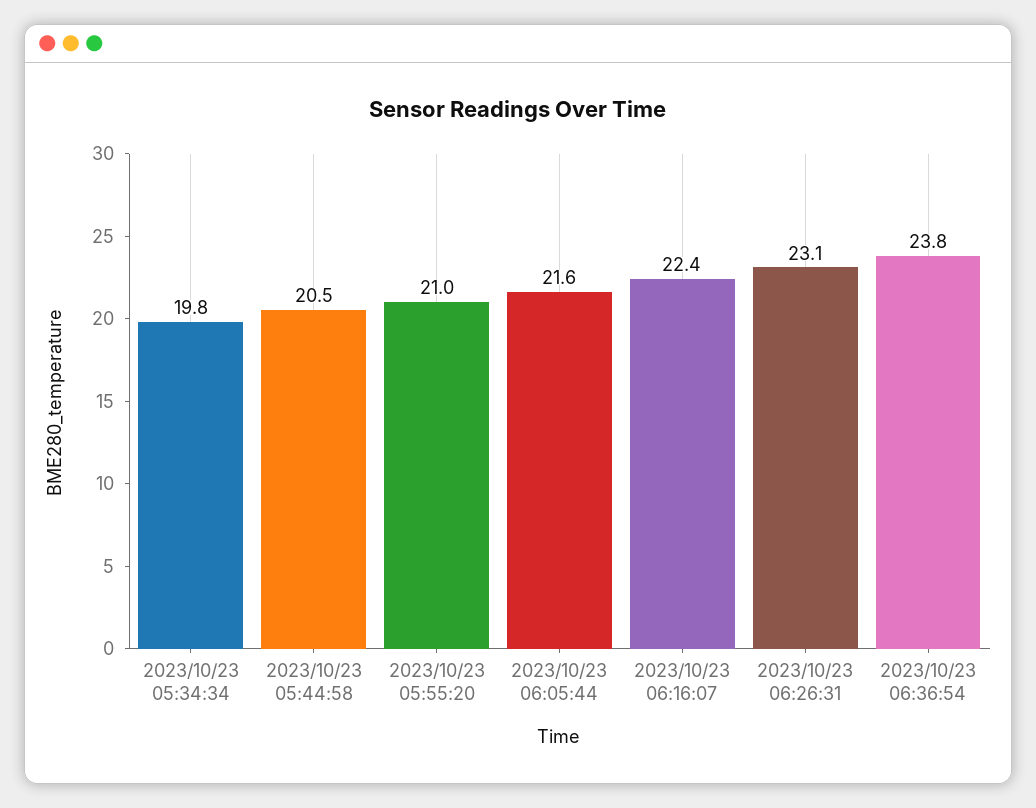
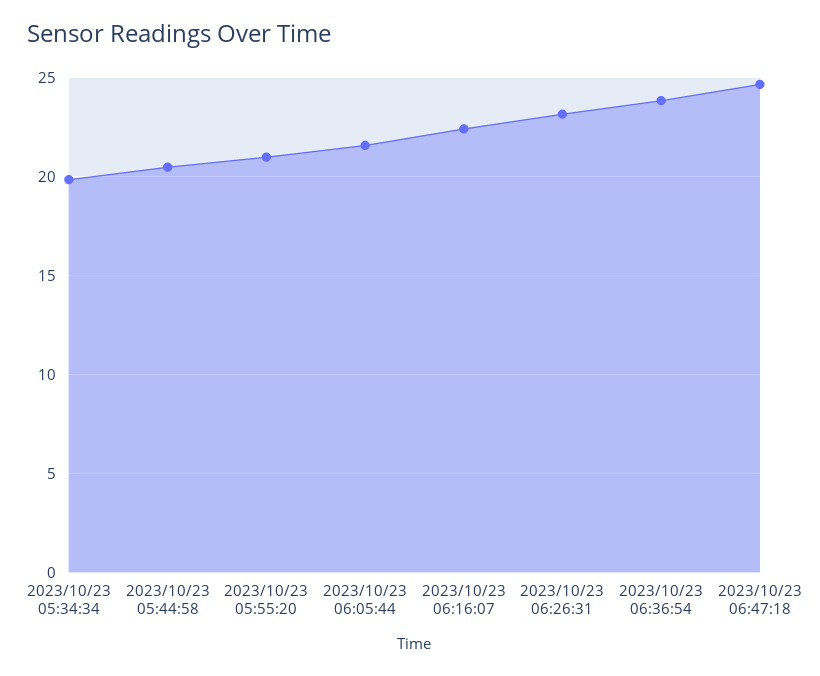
2023/10/23 06:47:18: none -> 24.5

